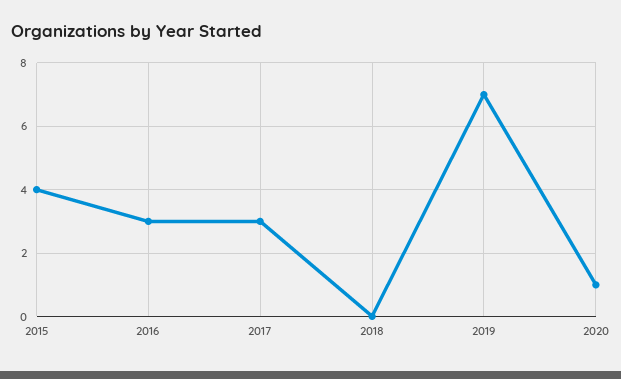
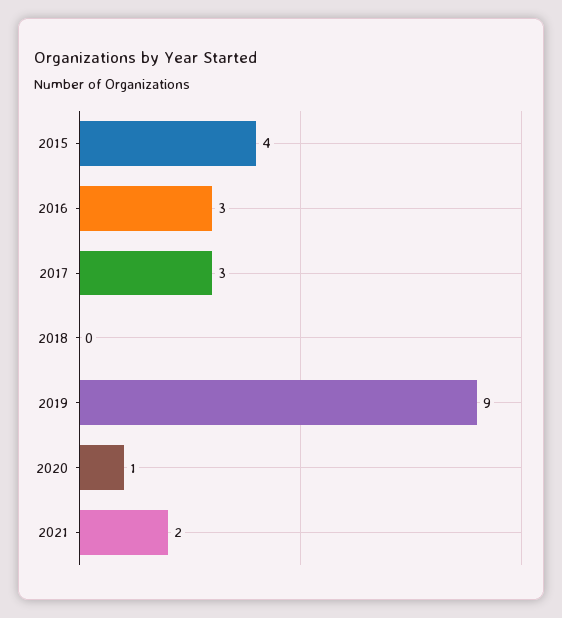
2019: 7 -> 9
2021: none -> 2

